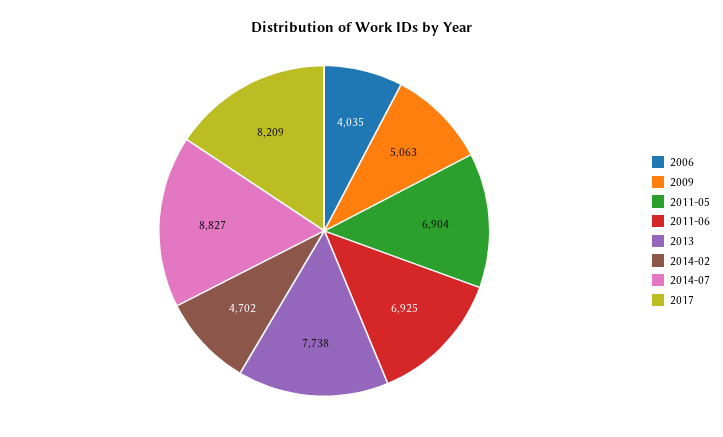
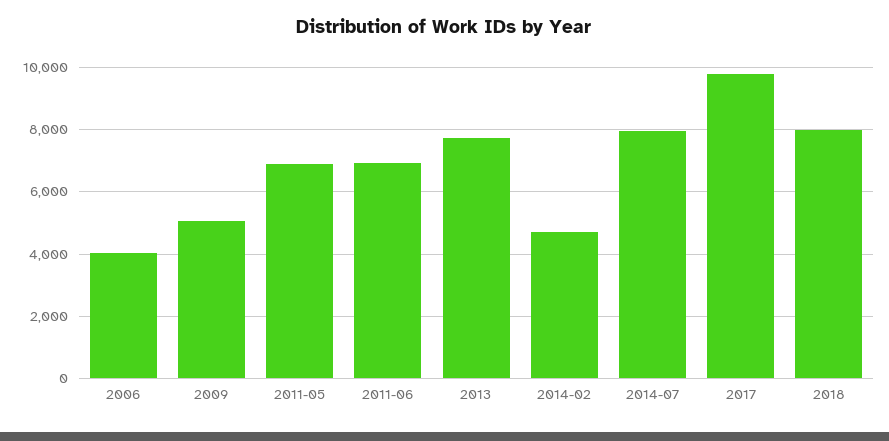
2014-07: 8827 -> 8000
2017: 8209 -> 9800
2018: none -> 8000

